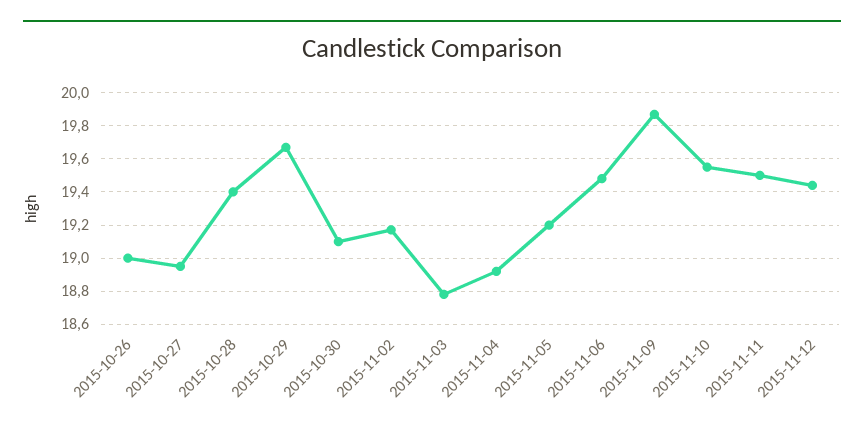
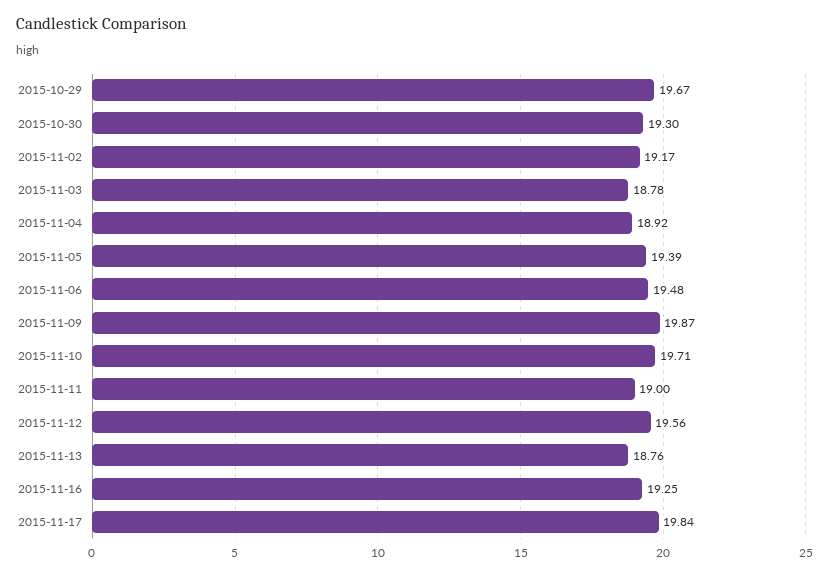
2015-10-26: 19 -> none
2015-10-27: 18.95 -> none
2015-10-28: 19.4 -> none
2015-10-30: 19.1 -> 19.3
2015-11-05: 19.2 -> 19.39
2015-11-10: 19.55 -> 19.71
2015-11-11: 19.5 -> 19
2015-11-12: 19.45 -> 19.56
2015-11-13: none -> 18.76
2015-11-16: none -> 19.25
2015-11-17: none -> 19.84

